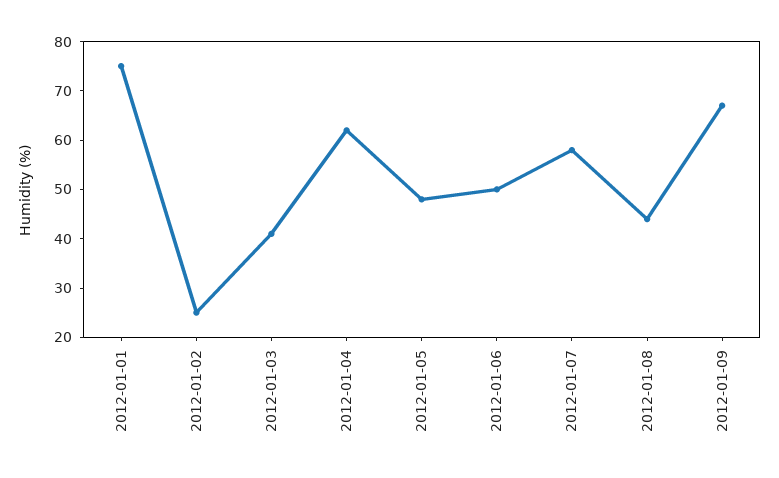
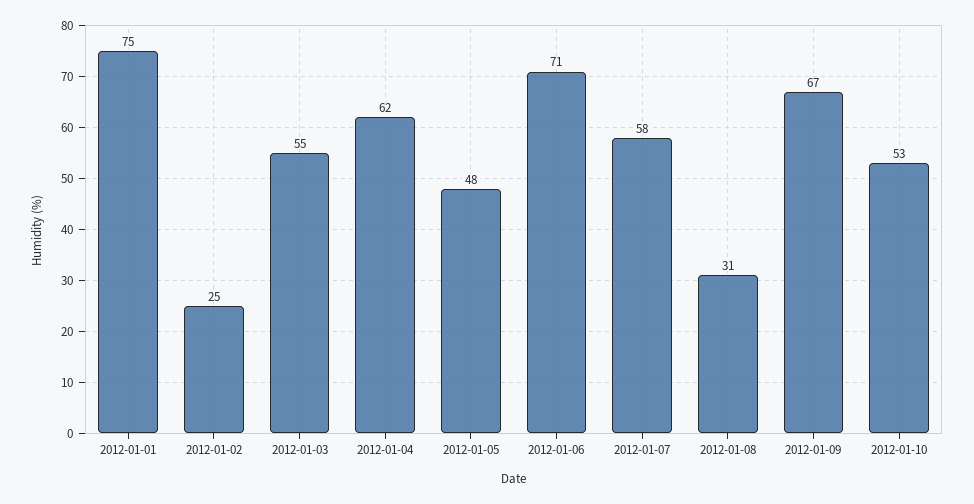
2012-01-03: 40 -> 55
2012-01-06: 50 -> 71
2012-01-08: 45 -> 31
2012-01-10: none -> 53

